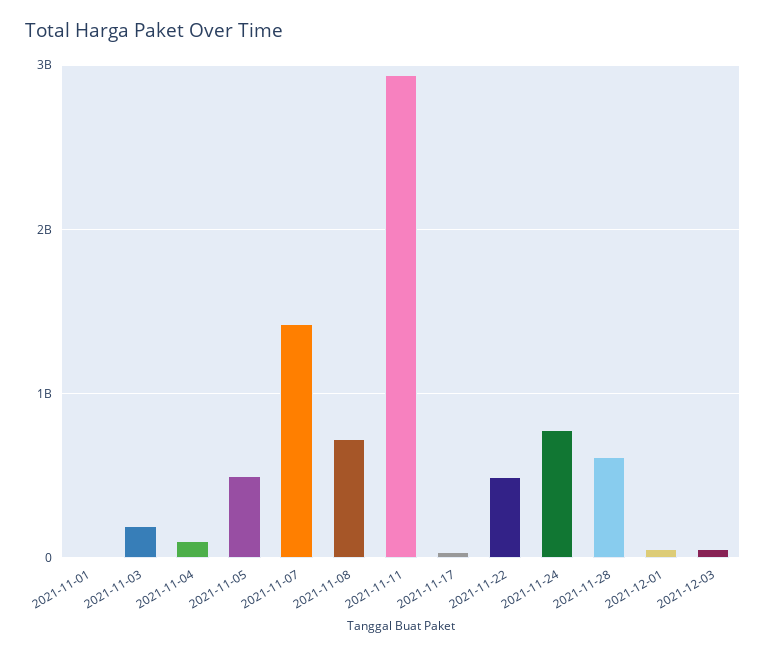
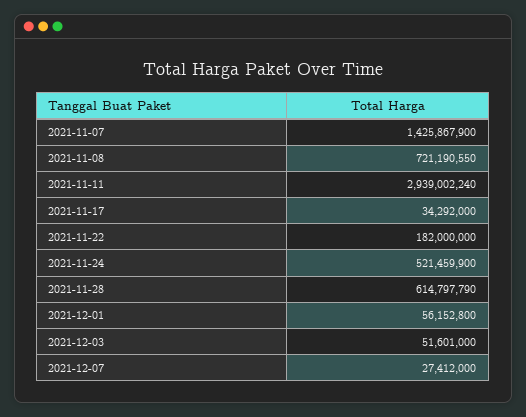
2021-11-01: 0 -> none
2021-11-03: 200000000 -> none
2021-11-04: 100000000 -> none
2021-11-05: 500000000 -> none
2021-11-22: 500000000 -> 182000000
2021-11-24: 800000000 -> 521459900
2021-12-07: none -> 27412000

